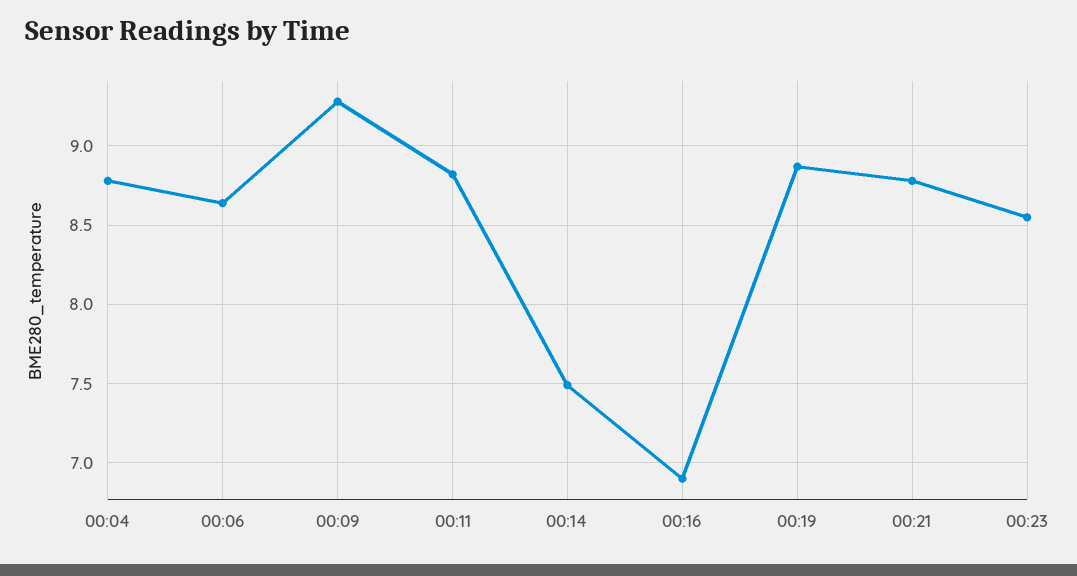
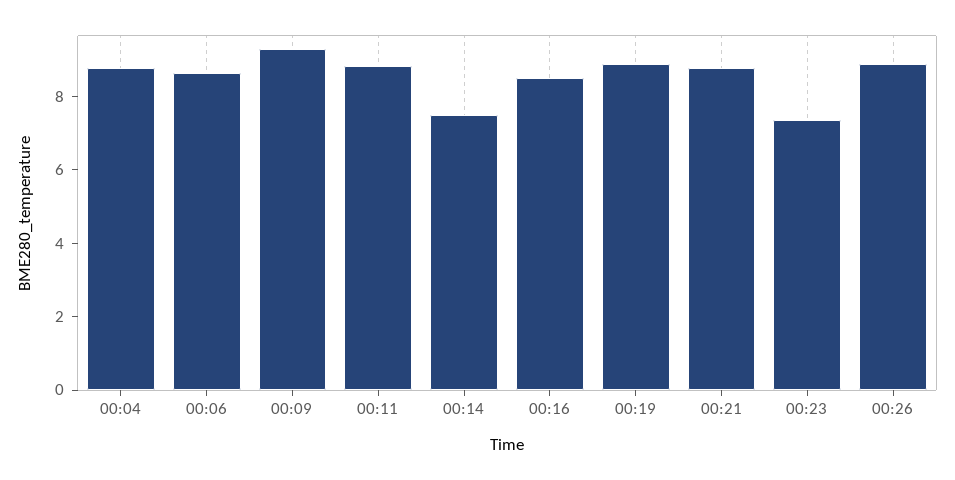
00:16: 6.9 -> 8.5
00:23: 8.55 -> 7.5
00:26: none -> 9

